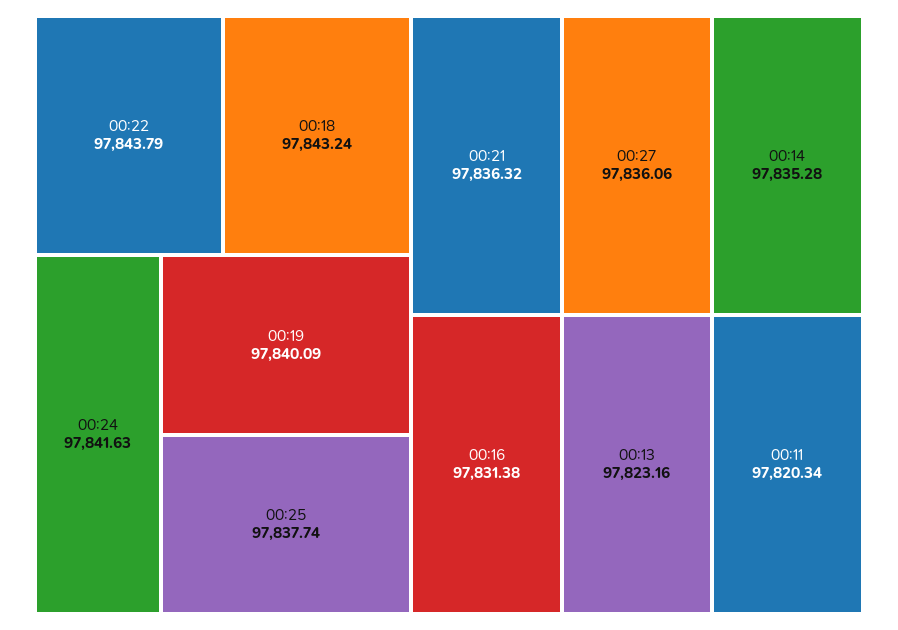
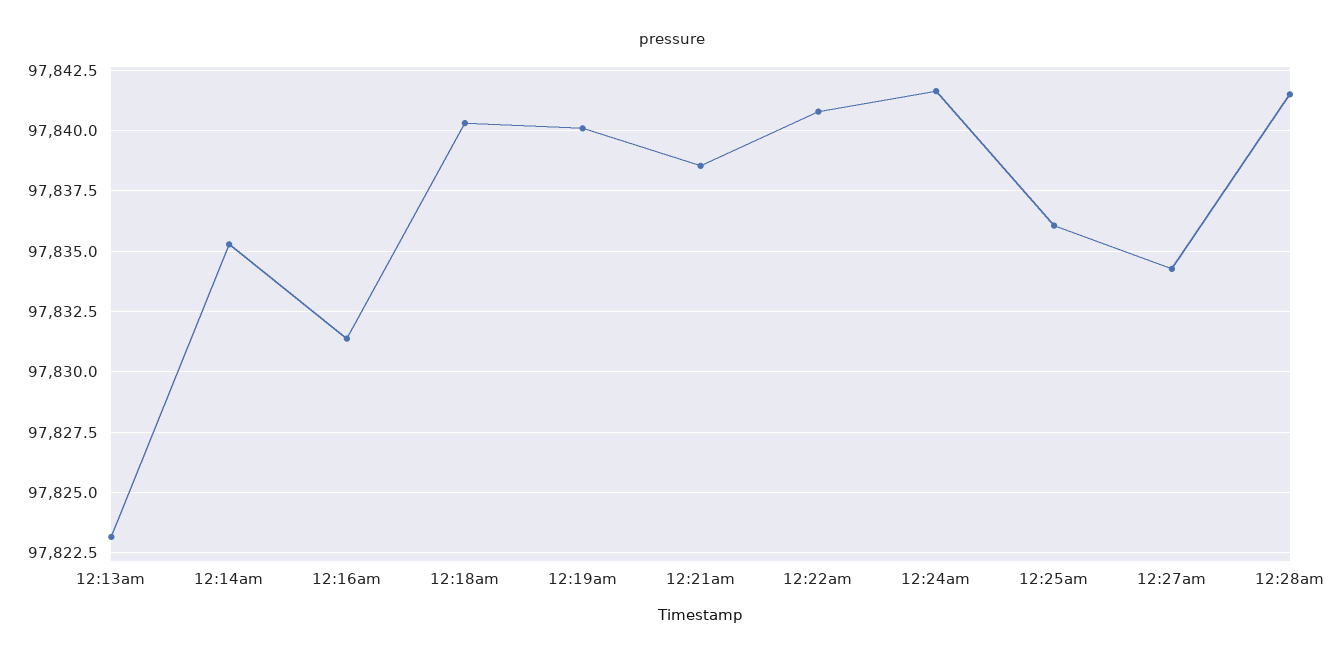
00:22: 97843.79 -> 97840.75
00:18: 97843.24 -> 97840.25
00:25: 97837.74 -> 97836
00:21: 97836.32 -> 97838.5
00:27: 97836.06 -> 97834.25
00:11: 97820.34 -> none
12:28am: none -> 97841.5

